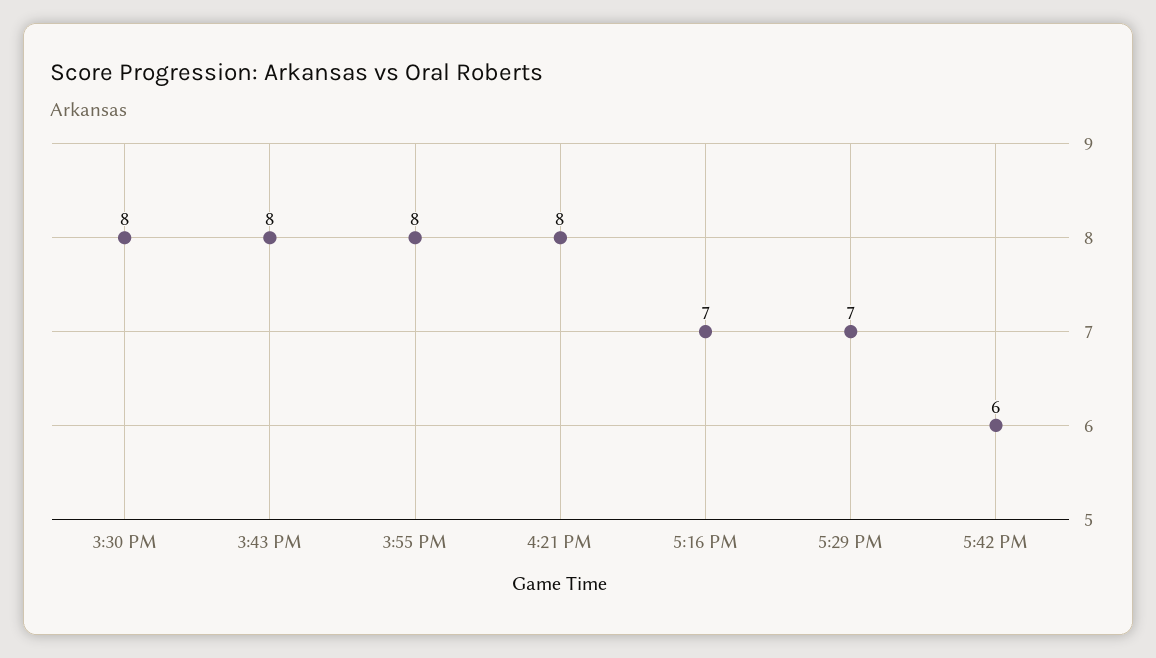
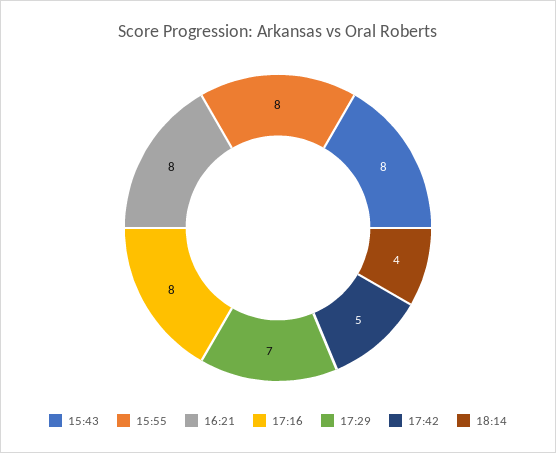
3:30 PM: 8 -> none
5:16 PM: 7 -> 8
5:42 PM: 6 -> 5
18:14: none -> 4

